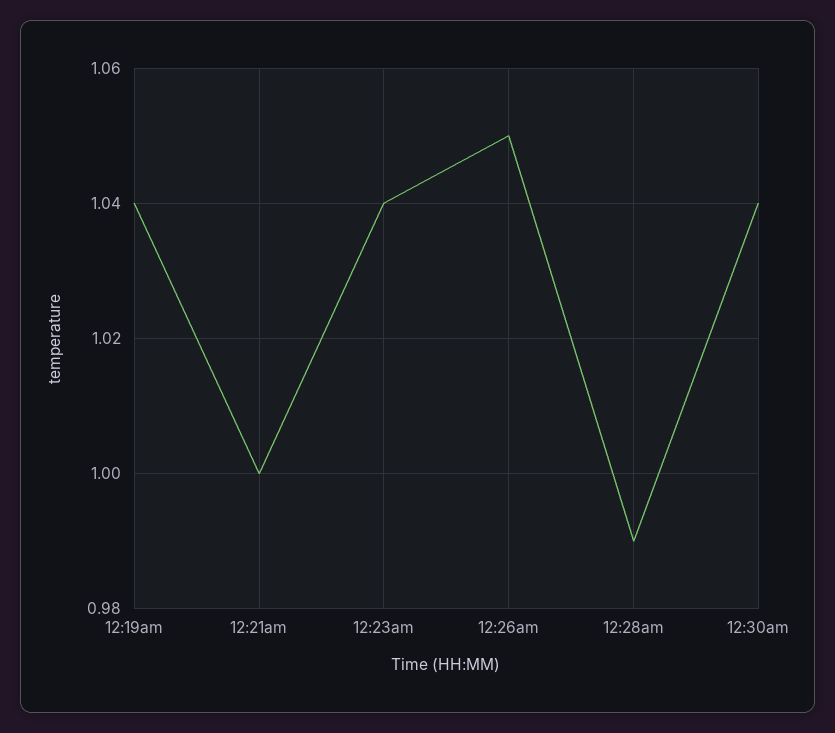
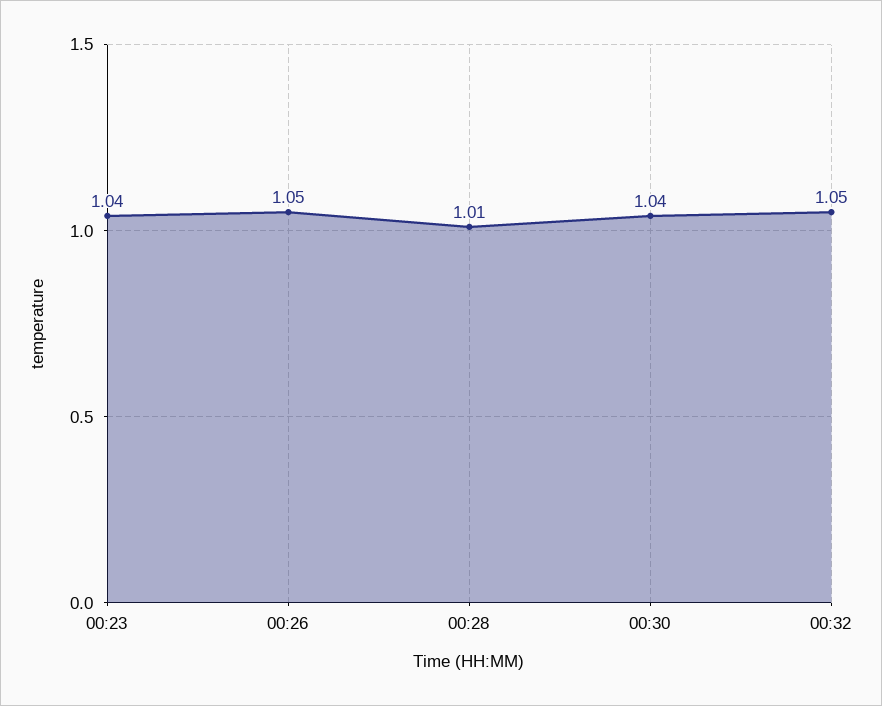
12:19am: 1.04 -> none
12:21am: 1 -> none
12:28am: 0.99 -> 1.01
00:32: none -> 1.05

